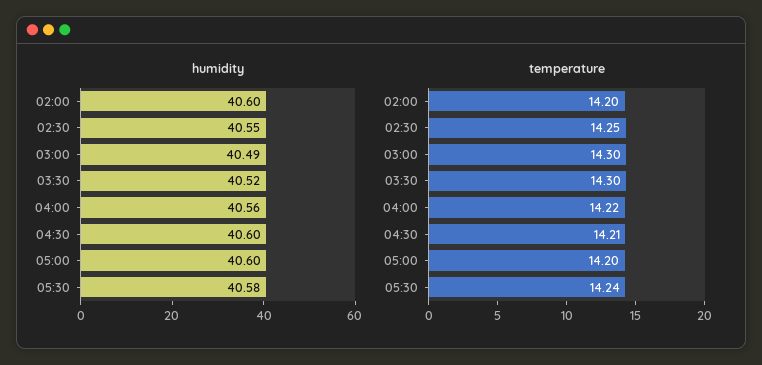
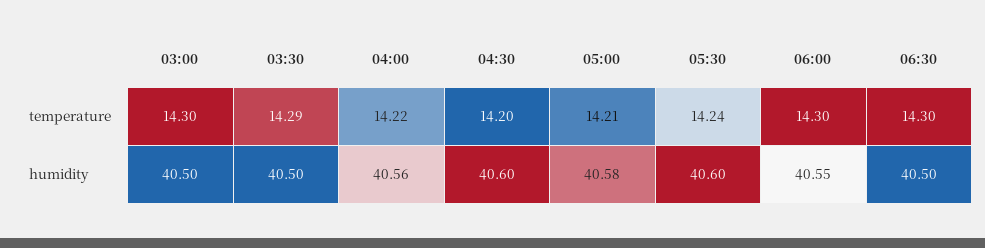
humidity, 02:00: 40.6 -> none
humidity, 02:30: 40.55 -> none
humidity, 03:00: 40.49 -> 40.5
humidity, 03:30: 40.52 -> 40.5
humidity, 05:00: 40.6 -> 40.58
humidity, 05:30: 40.58 -> 40.6
temperature, 02:00: 14.2 -> none
temperature, 02:30: 14.25 -> none
temperature, 03:30: 14.3 -> 14.29
temperature, 04:30: 14.21 -> 14.2
temperature, 05:00: 14.2 -> 14.21
temperature, 06:00: none -> 14.3
temperature, 06:30: none -> 14.3
humidity, 06:00: none -> 40.55
humidity, 06:30: none -> 40.5

